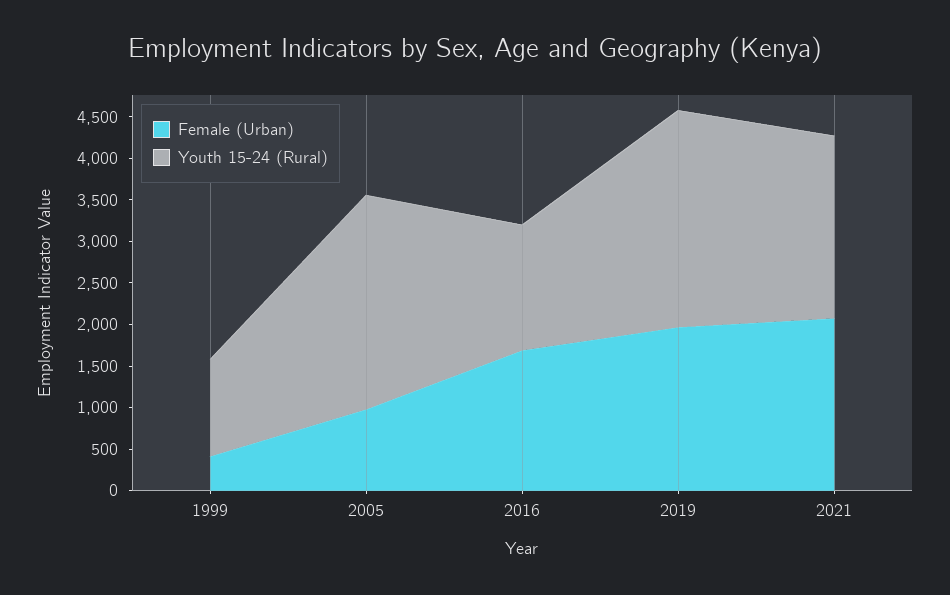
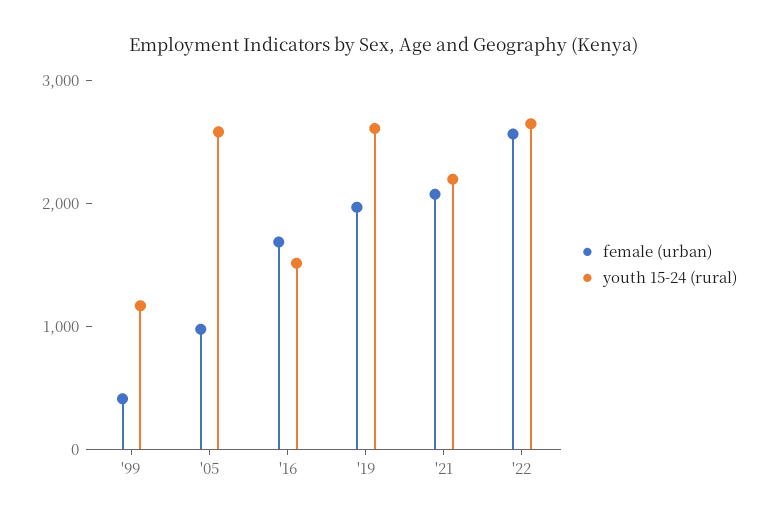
Female (Urban), '22: none -> 2600
Youth 15-24 (Rural), '22: none -> 2600

